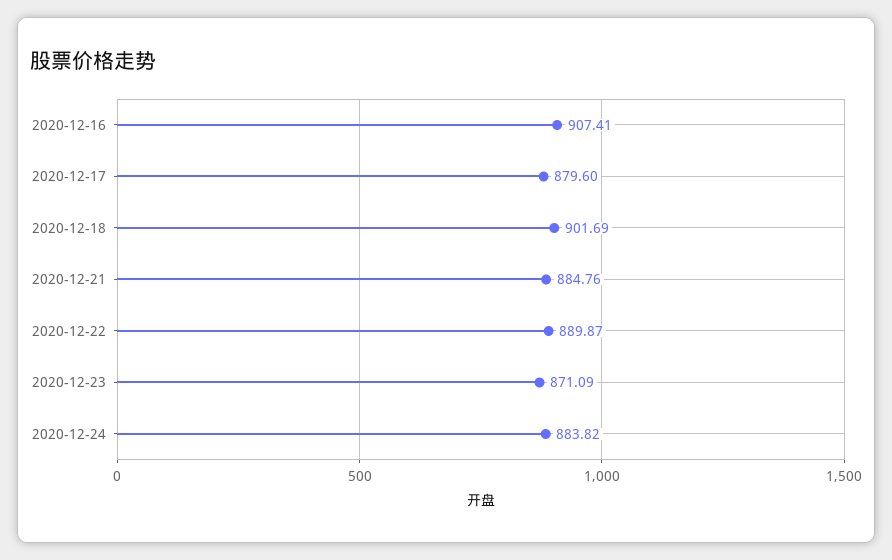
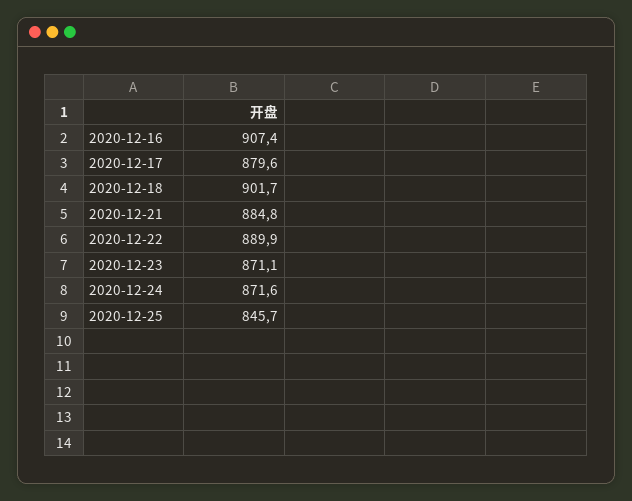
2020-12-24: 883.82 -> 871.6
2020-12-25: none -> 845.7

